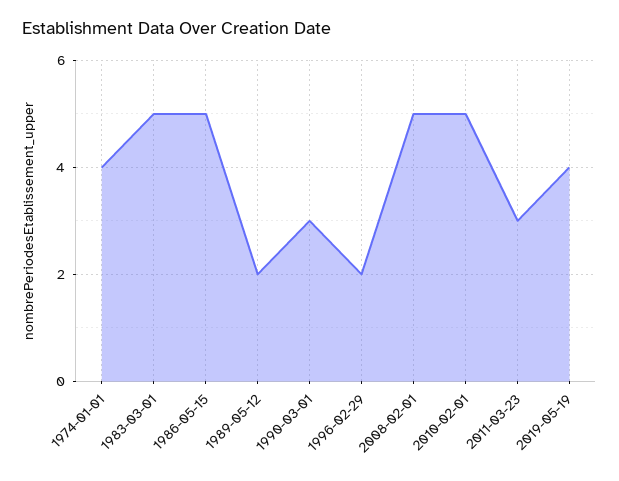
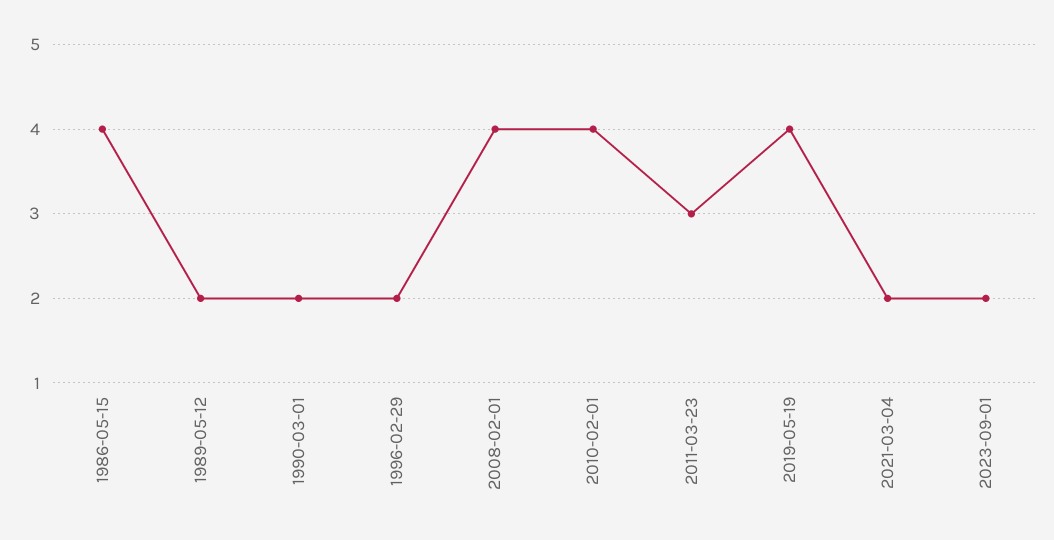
1974-01-01: 4 -> none
1983-03-01: 5 -> none
1986-05-15: 5 -> 4
1990-03-01: 3 -> 2
2008-02-01: 5 -> 4
2010-02-01: 5 -> 4
2021-03-04: none -> 2
2023-09-01: none -> 2

